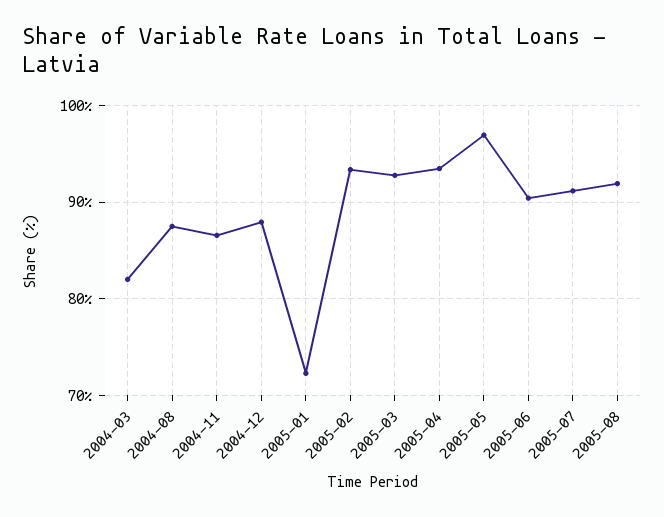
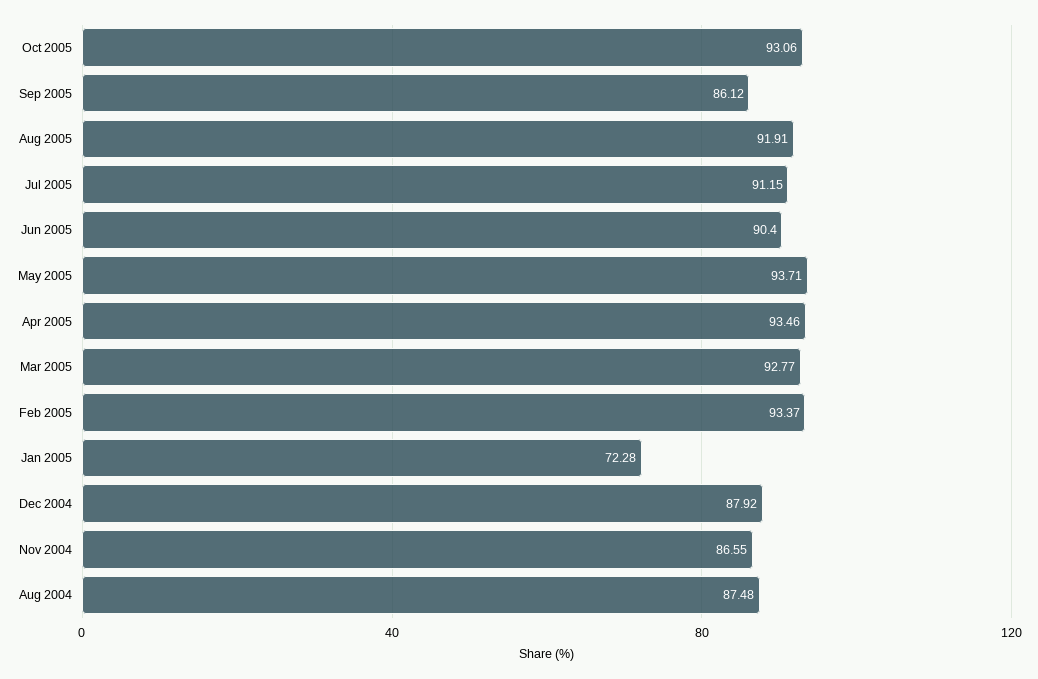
2004-03: 82 -> none
2005-05: 97 -> 93.71
Oct 2005: none -> 93.06
Sep 2005: none -> 86.12

